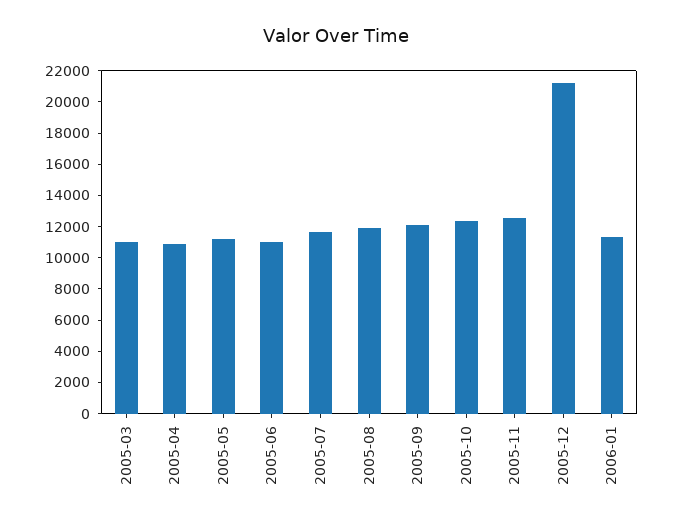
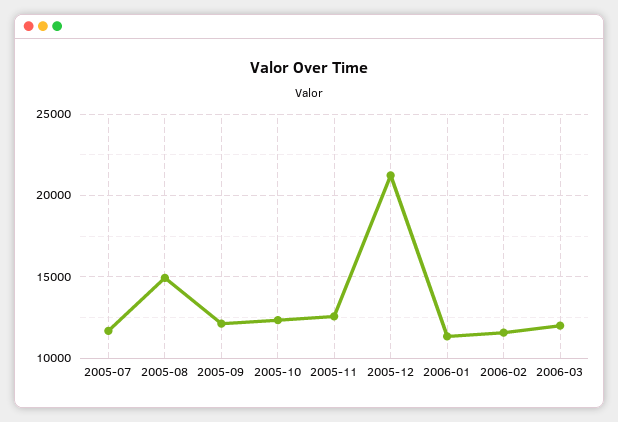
2005-03: 11000 -> none
2005-04: 11000 -> none
2005-05: 11000 -> none
2005-06: 11000 -> none
2005-08: 12000 -> 15000
2006-02: none -> 11500
2006-03: none -> 12000

